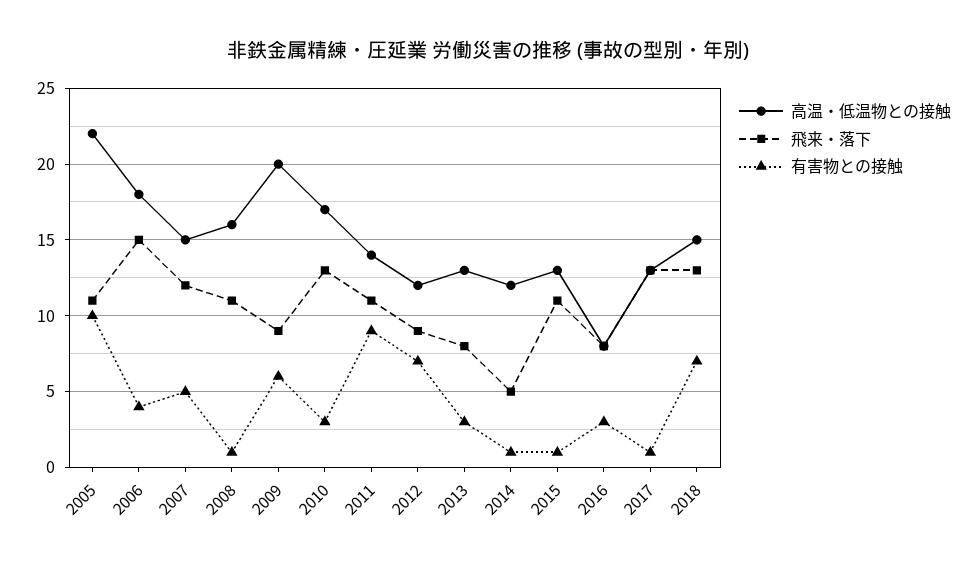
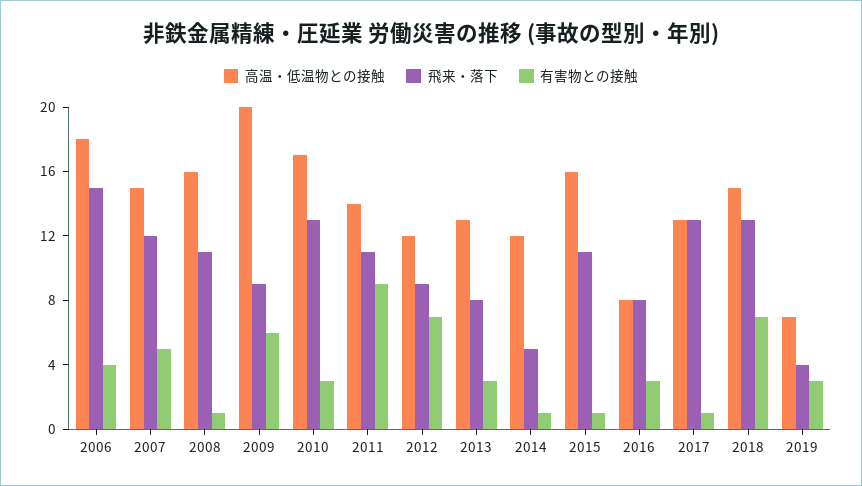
高温・低温物との接触, 2005: 22 -> none
飛来・落下, 2005: 11 -> none
有害物との接触, 2005: 10 -> none
高温・低温物との接触, 2015: 13 -> 16
高温・低温物との接触, 2019: none -> 7
飛来・落下, 2019: none -> 4
有害物との接触, 2019: none -> 3

